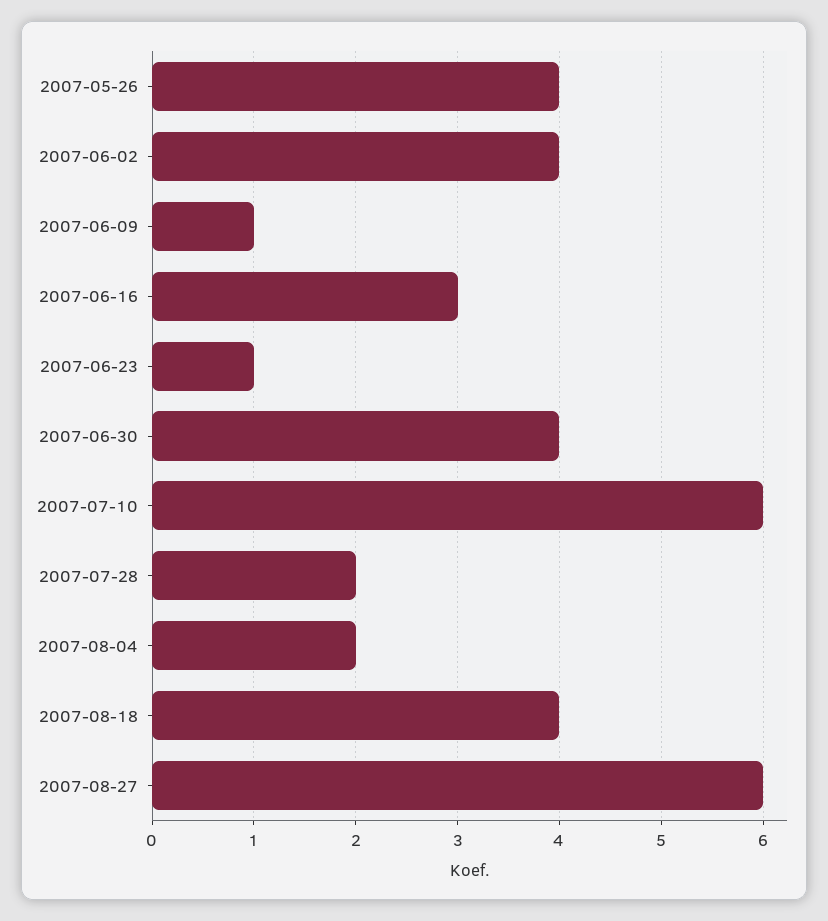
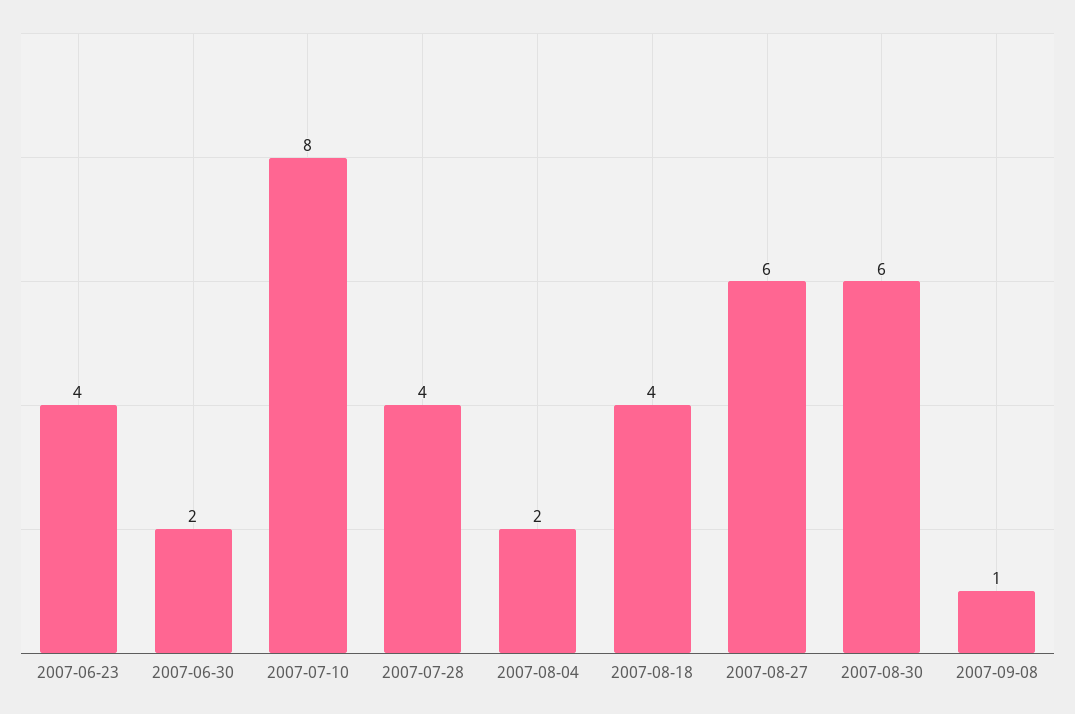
2007-05-26: 4 -> none
2007-06-02: 4 -> none
2007-06-09: 1 -> none
2007-06-16: 3 -> none
2007-06-23: 1 -> 4
2007-06-30: 4 -> 2
2007-07-10: 6 -> 8
2007-07-28: 2 -> 4
2007-08-30: none -> 6
2007-09-08: none -> 1

